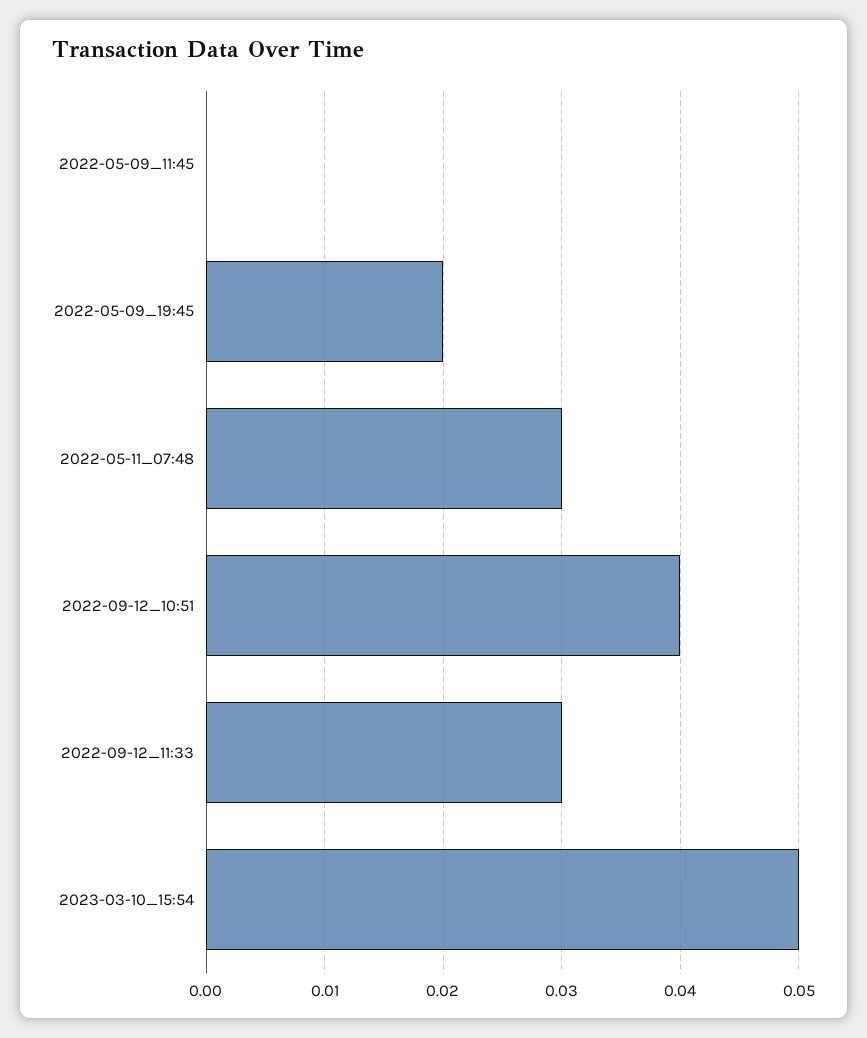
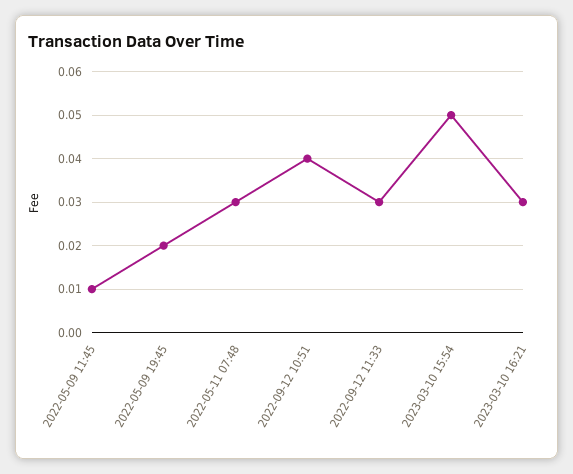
2022-05-09_11:45: 0 -> 0.01
2023-03-10 16:21: none -> 0.03

